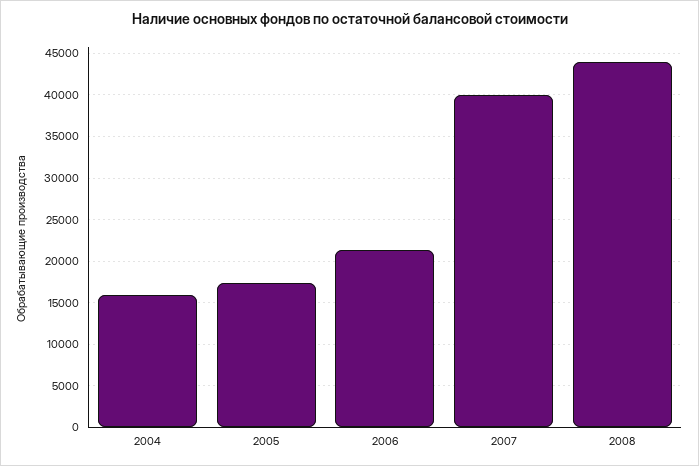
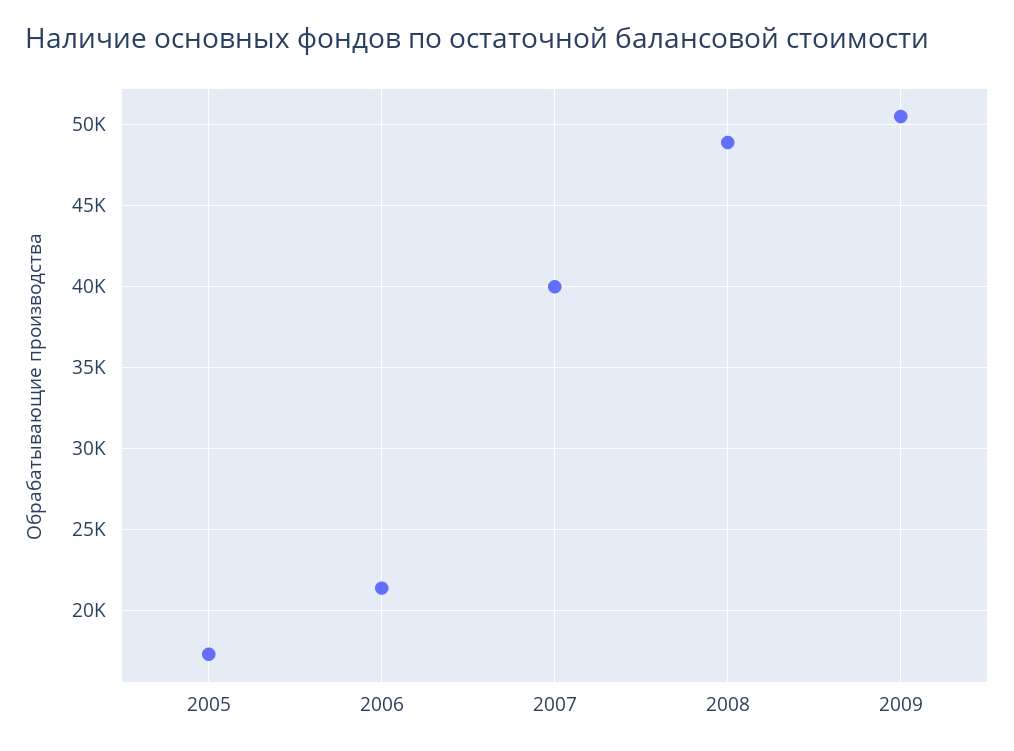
2004: 16000 -> none
2008: 44000 -> 49000
2009: none -> 50500

